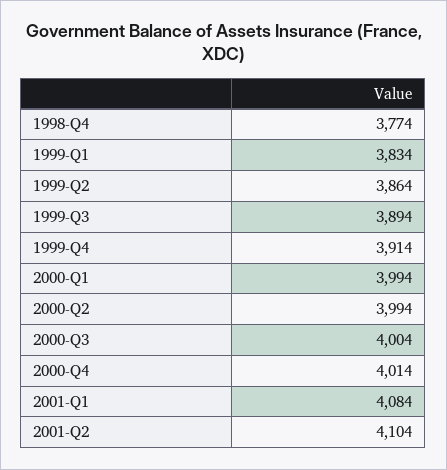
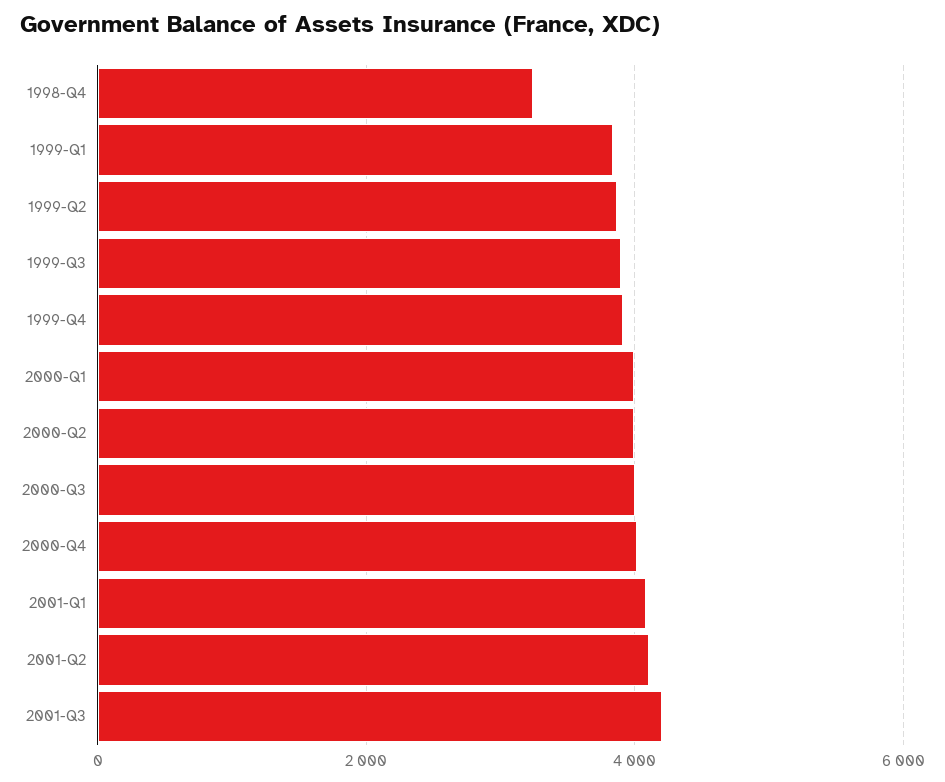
1998-Q4: 3774 -> 3200
2001-Q3: none -> 4200

